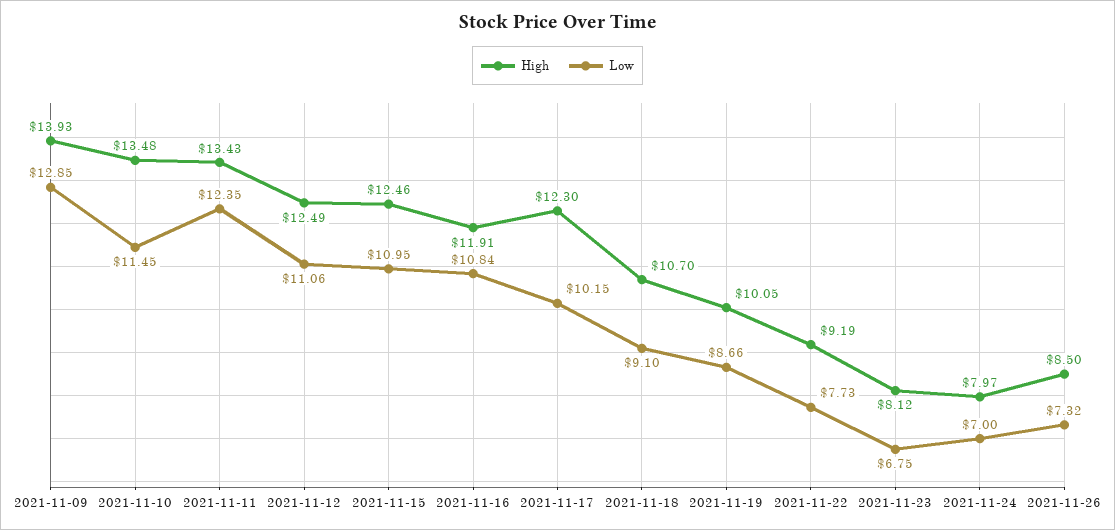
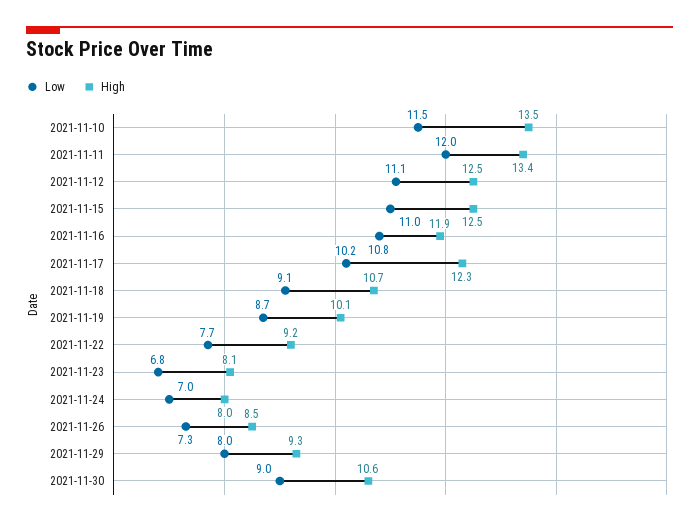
High, 2021-11-09: 13.93 -> none
Low, 2021-11-09: 12.85 -> none
Low, 2021-11-11: 12.35 -> 12
Low, 2021-11-29: none -> 8
High, 2021-11-29: none -> 9.3
Low, 2021-11-30: none -> 9
High, 2021-11-30: none -> 10.6

